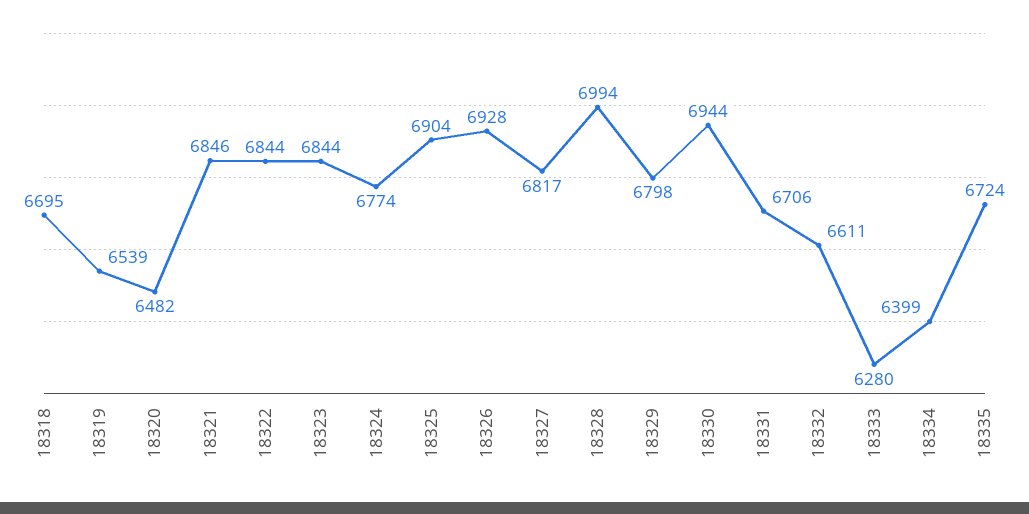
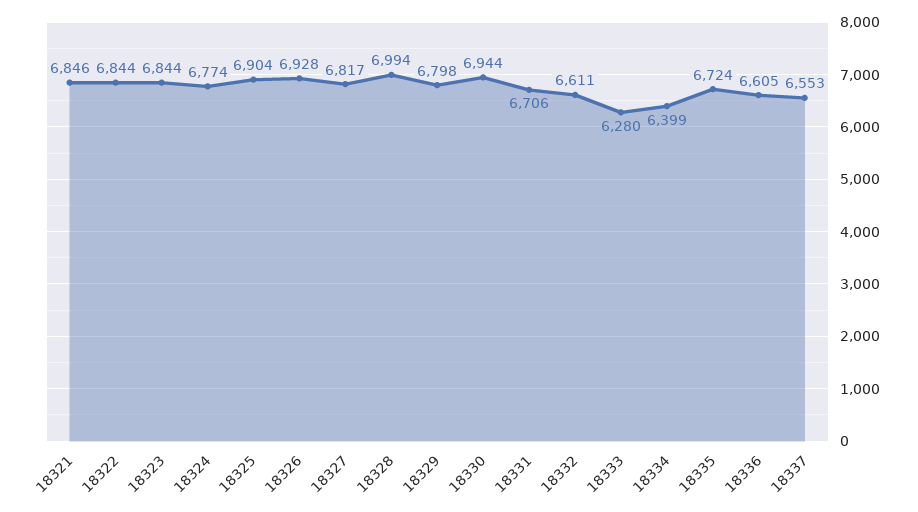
18318: 6695 -> none
18319: 6539 -> none
18320: 6482 -> none
18336: none -> 6605
18337: none -> 6553

